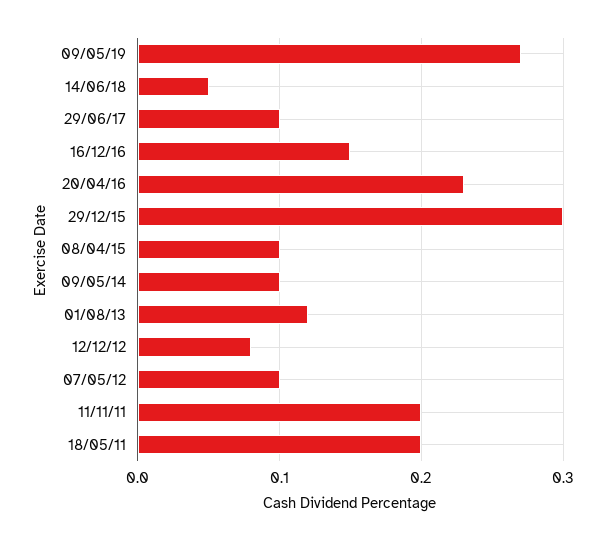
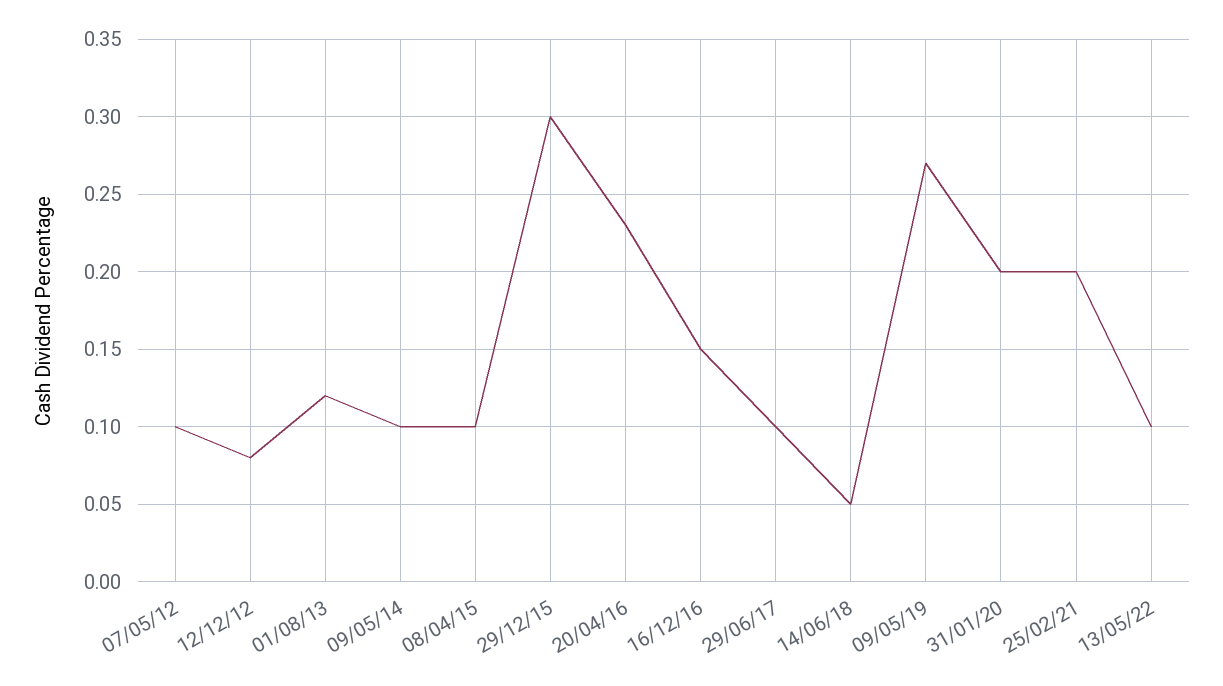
11/11/11: 0.2 -> none
18/05/11: 0.2 -> none
31/01/20: none -> 0.2
25/02/21: none -> 0.2
13/05/22: none -> 0.1

